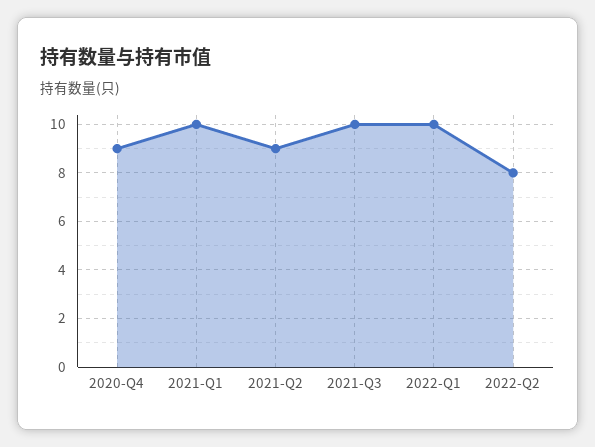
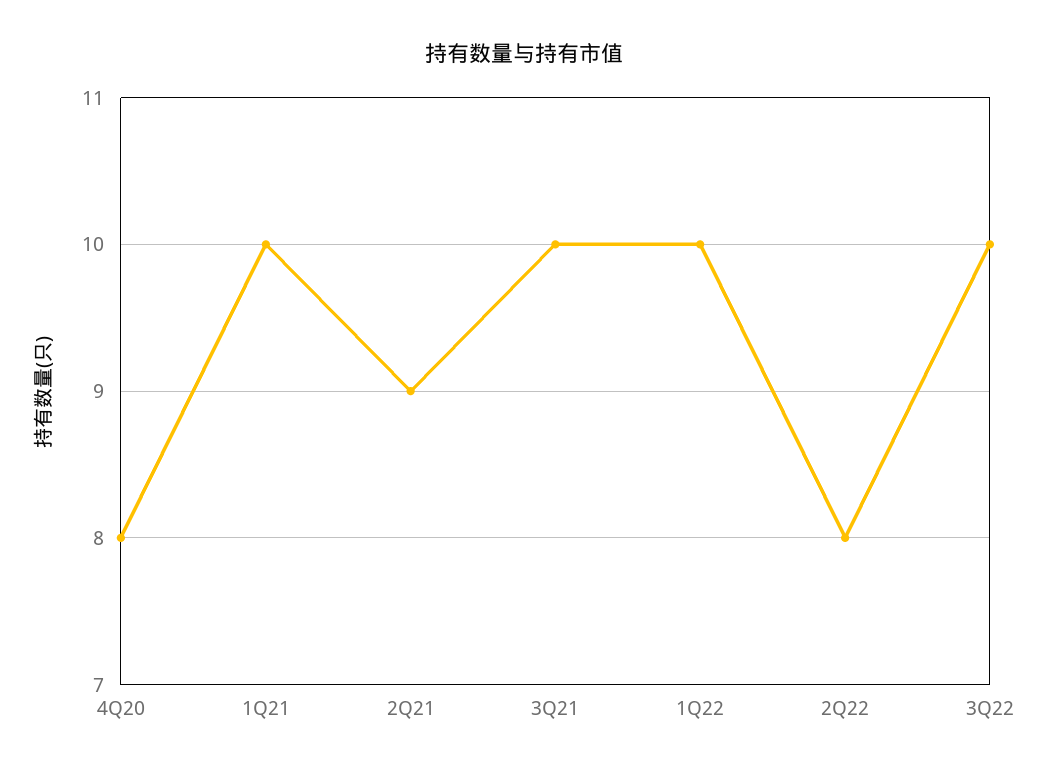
2020-Q4: 9 -> 8
3Q22: none -> 10

